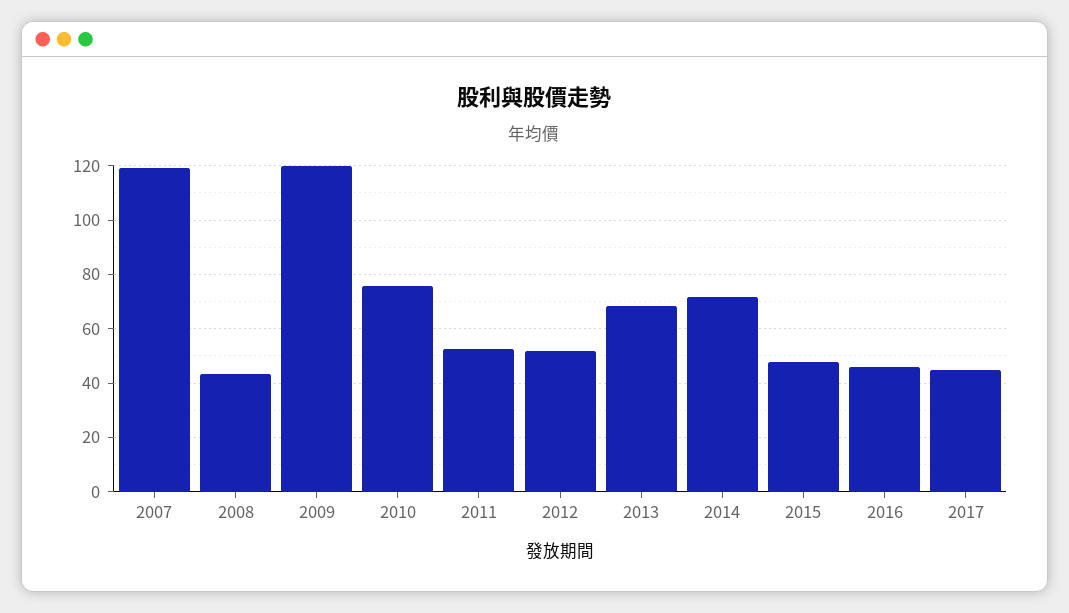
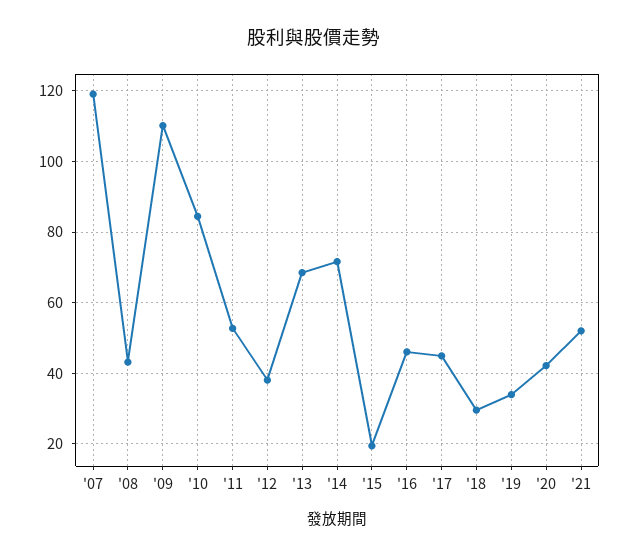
2009: 120 -> 110
2010: 75 -> 84
2012: 52.5 -> 38
2015: 47.5 -> 20
'18: none -> 30
'19: none -> 34
'20: none -> 42
'21: none -> 52

